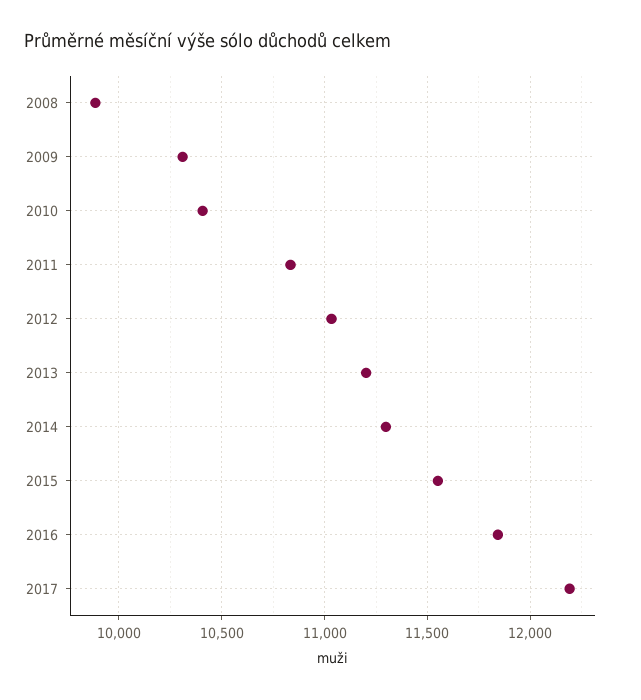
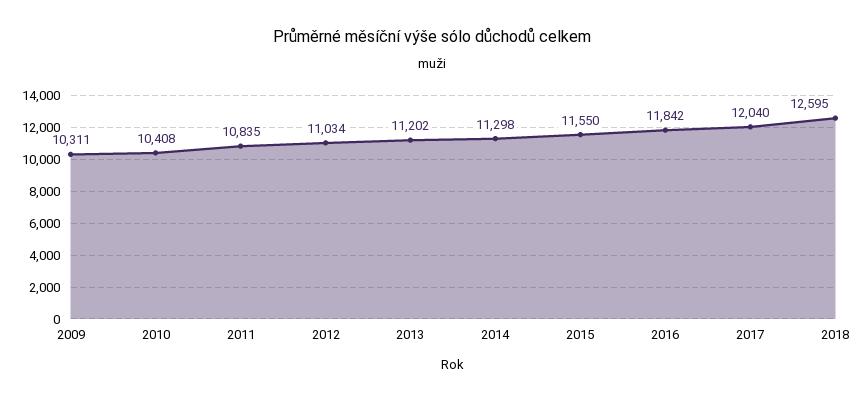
2008: 9900 -> none
2017: 12200 -> 12040
2018: none -> 12595

